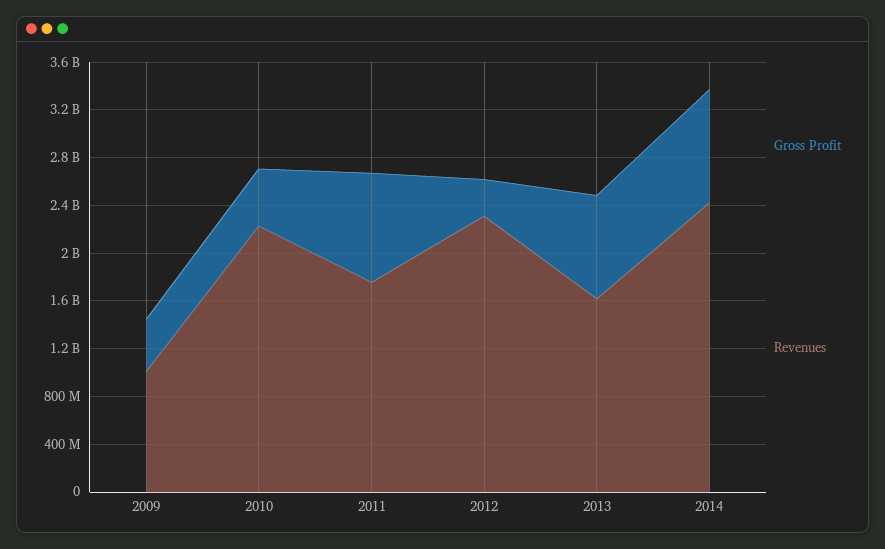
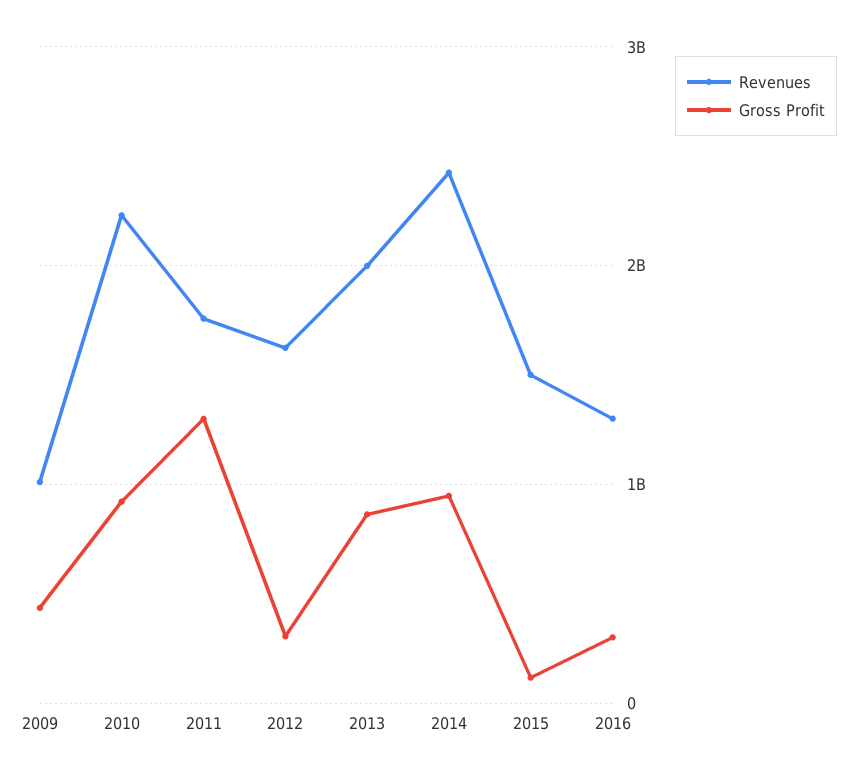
Gross Profit, 2010: 500000000 -> 900000000
Gross Profit, 2011: 900000000 -> 1300000000
Revenues, 2012: 2300000000 -> 1600000000
Revenues, 2013: 1600000000 -> 2000000000
Revenues, 2015: none -> 1500000000
Gross Profit, 2015: none -> 100000000
Revenues, 2016: none -> 1300000000
Gross Profit, 2016: none -> 300000000

